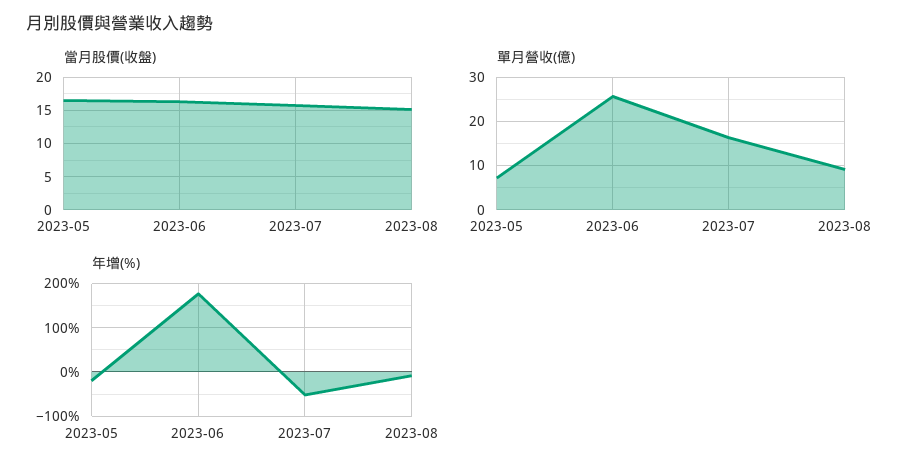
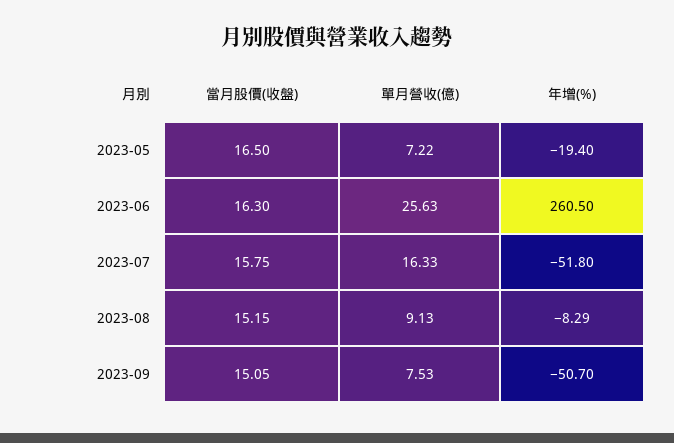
年增(%), 2023-06: 180 -> 260.5
當月股價(收盤), 2023-09: none -> 15.05
單月營收(億), 2023-09: none -> 7.53
年增(%), 2023-09: none -> -50.7

